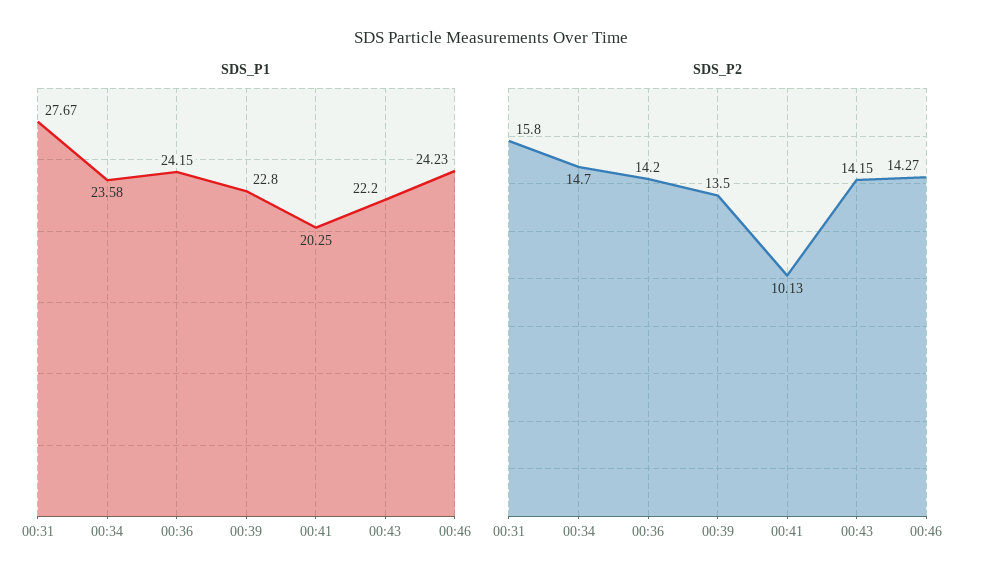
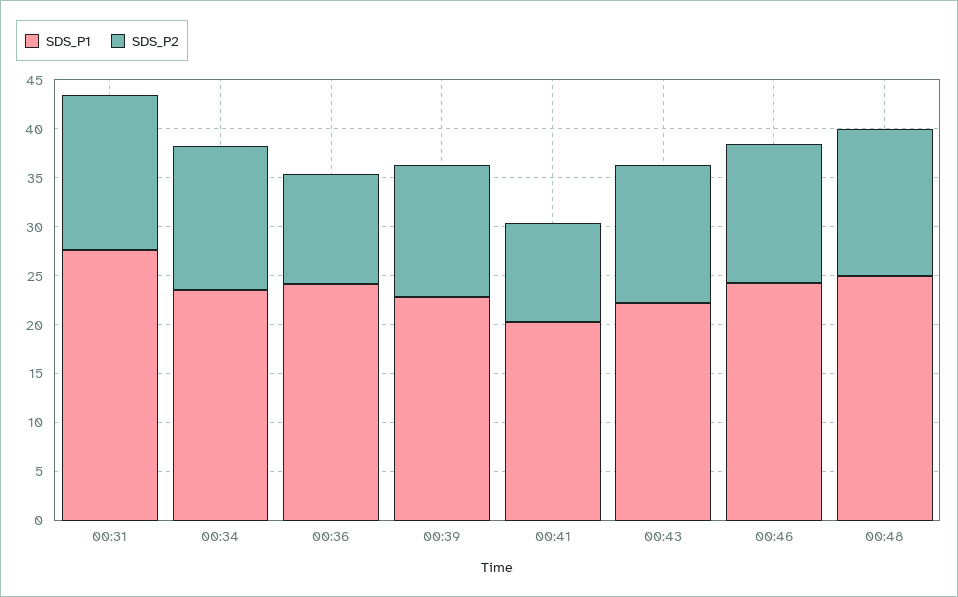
SDS_P2, 00:36: 14.2 -> 11
SDS_P1, 00:48: none -> 25
SDS_P2, 00:48: none -> 15

